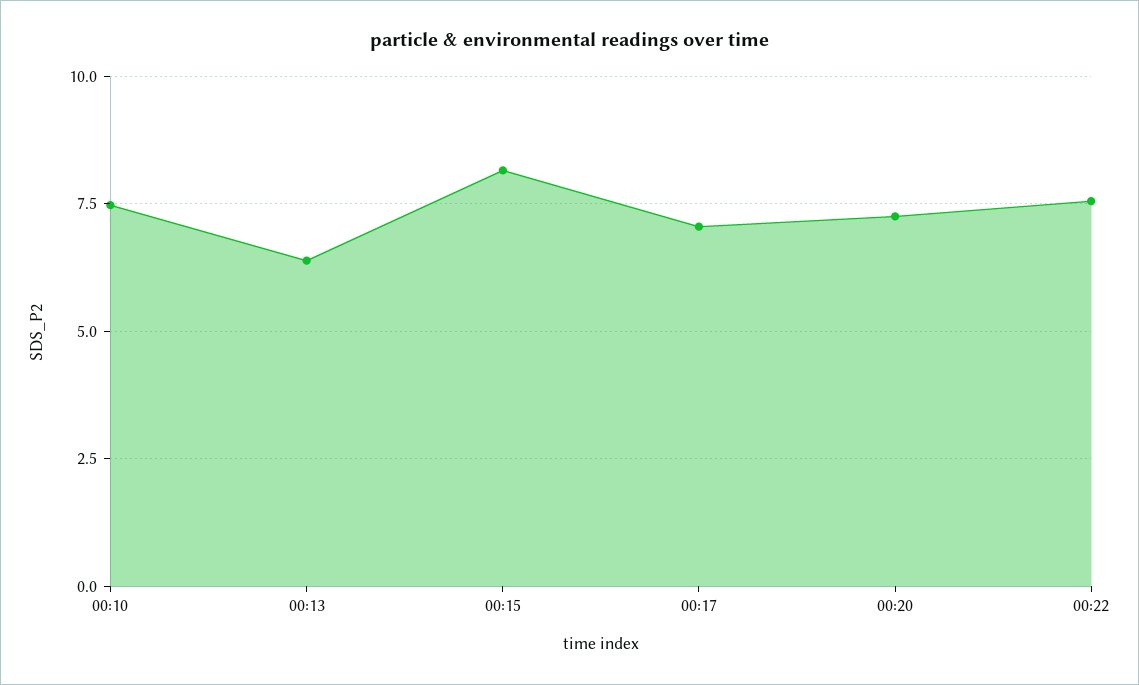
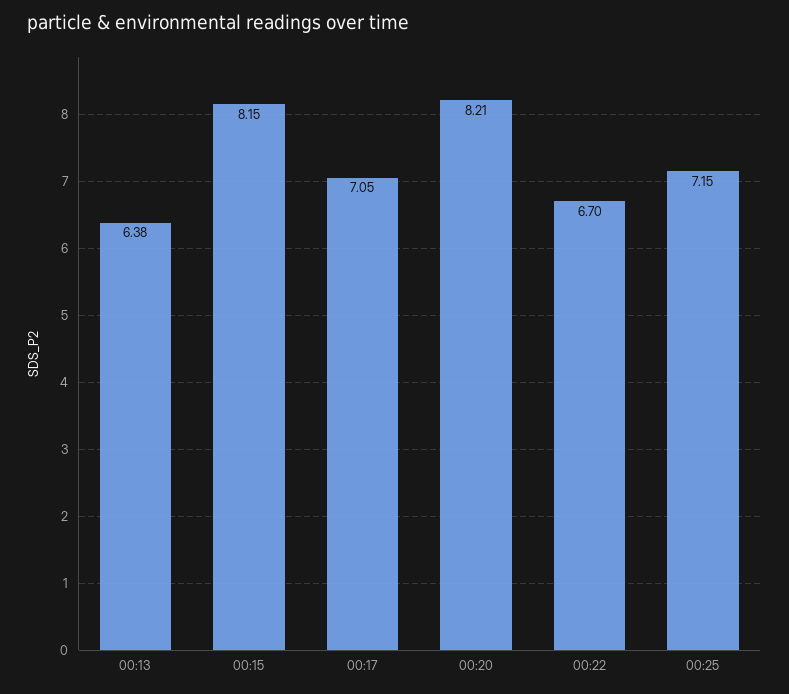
00:10: 7.5 -> none
00:20: 7.25 -> 8.21
00:22: 7.5 -> 6.7
00:25: none -> 7.15

